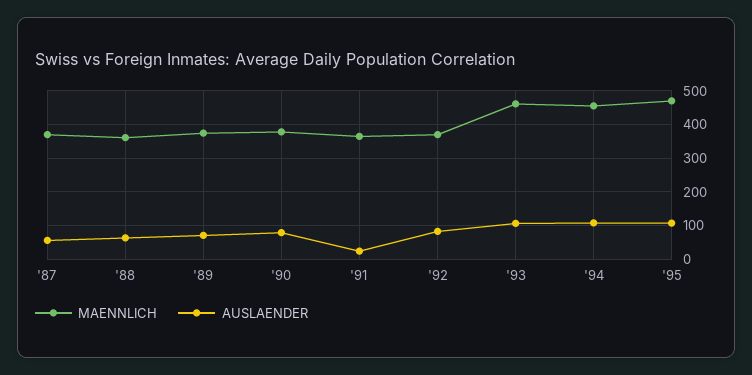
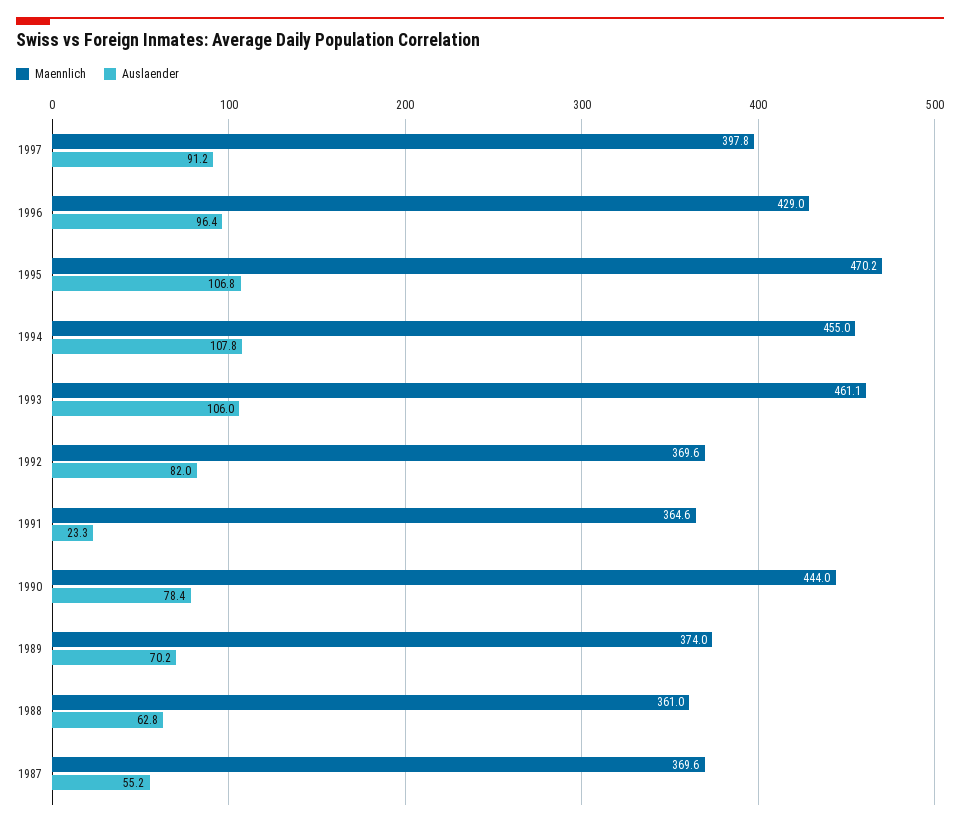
MAENNLICH, '90: 380 -> 444
MAENNLICH, 1997: none -> 397.8
AUSLAENDER, 1997: none -> 91.2
MAENNLICH, 1996: none -> 429
AUSLAENDER, 1996: none -> 96.4

